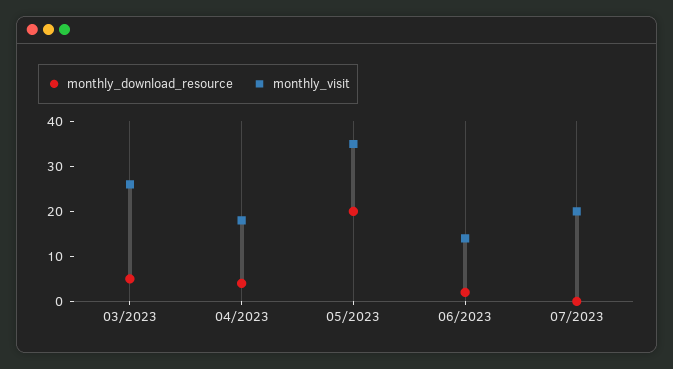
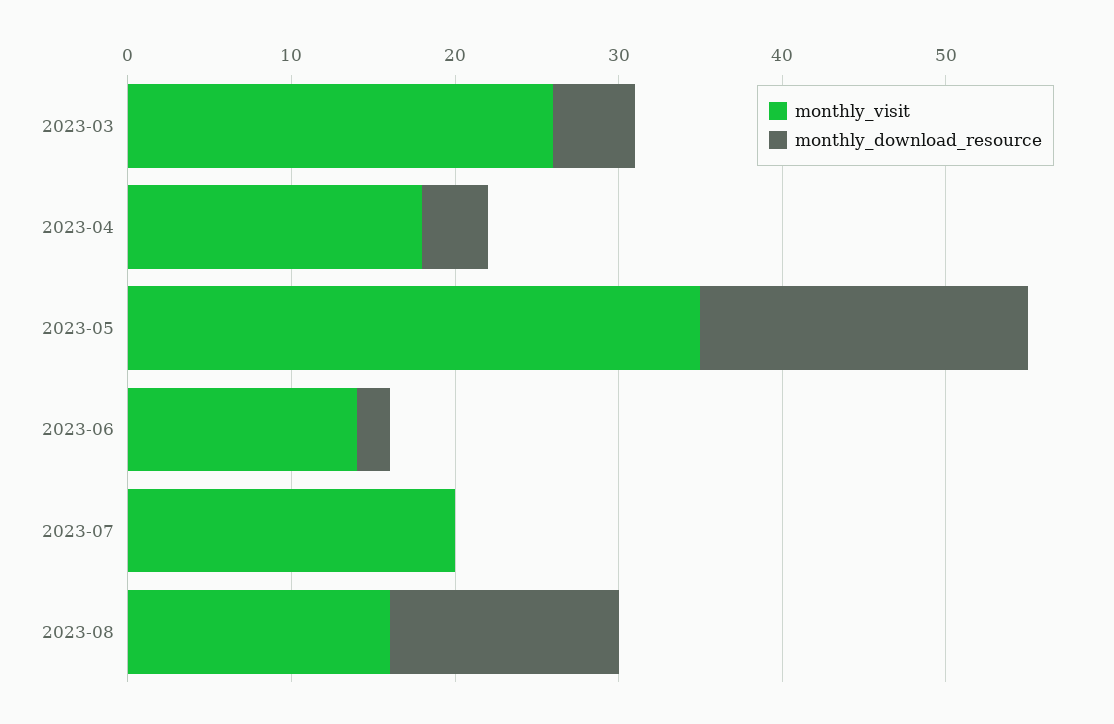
monthly_visit, 2023-08: none -> 16
monthly_download_resource, 2023-08: none -> 14

